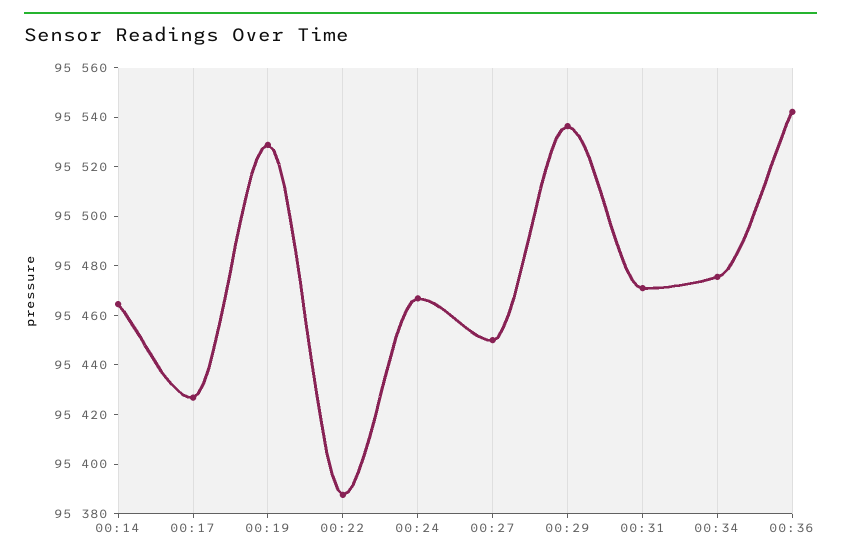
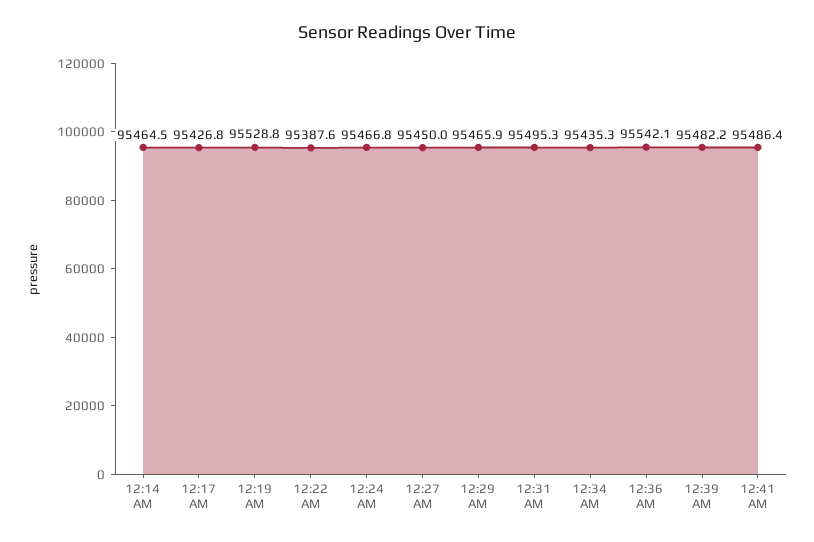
00:29: 95535 -> 95465.9
00:31: 95470 -> 95495.3
00:34: 95475 -> 95435.3
12:39 AM: none -> 95482.2
12:41 AM: none -> 95486.4

